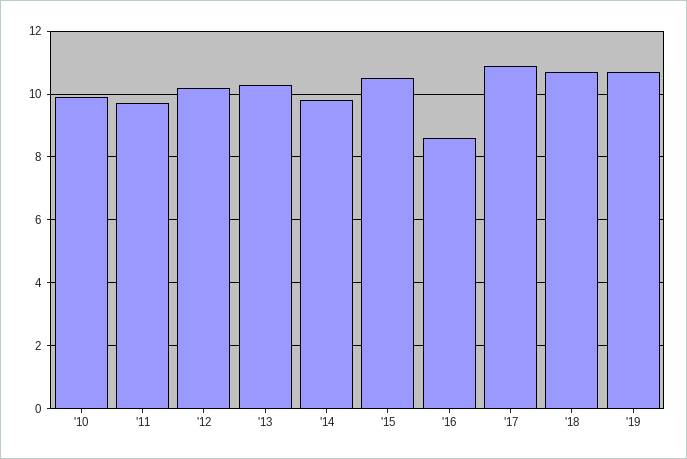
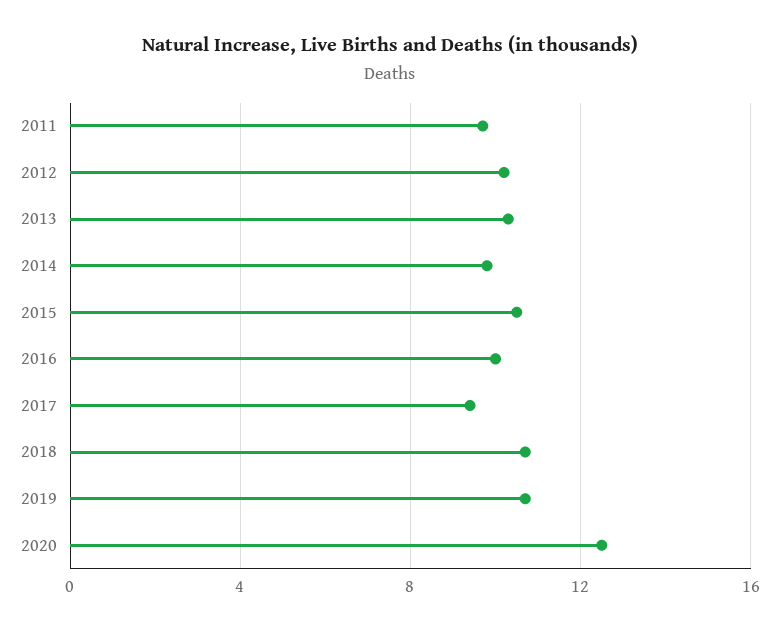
'10: 10 -> none
'16: 8.5 -> 10
'17: 11 -> 9.5
2020: none -> 12.5

